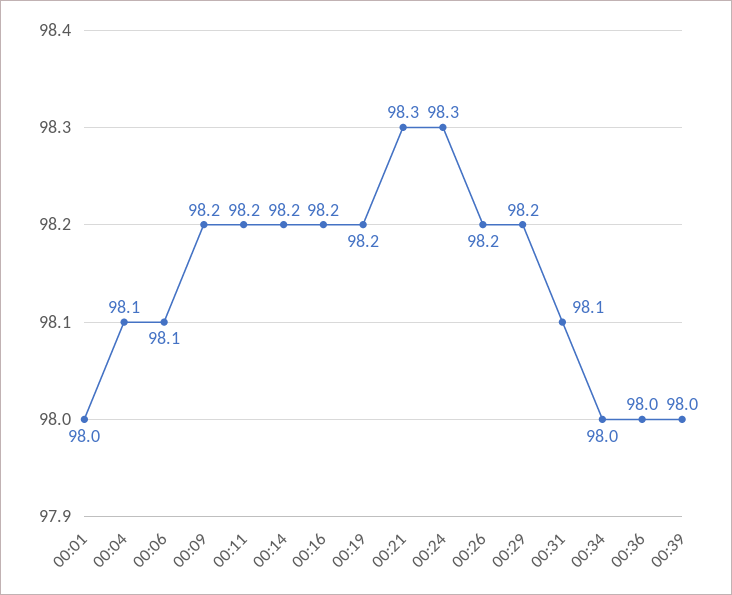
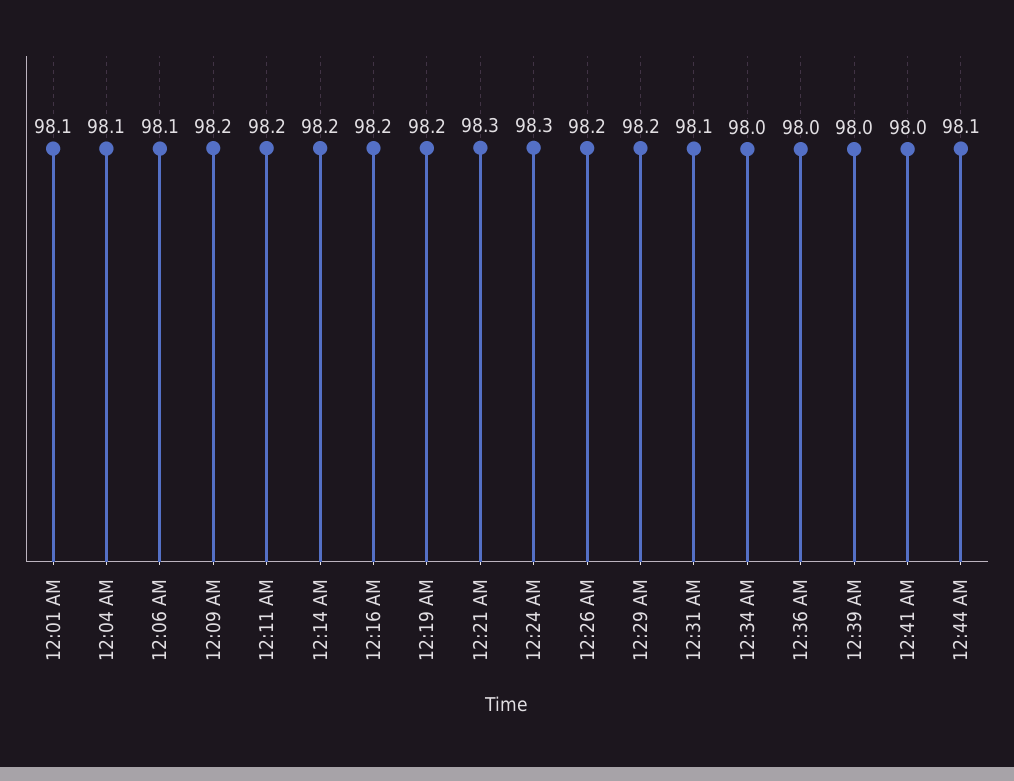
00:01: 98 -> 98.1
12:41 AM: none -> 98
12:44 AM: none -> 98.1

